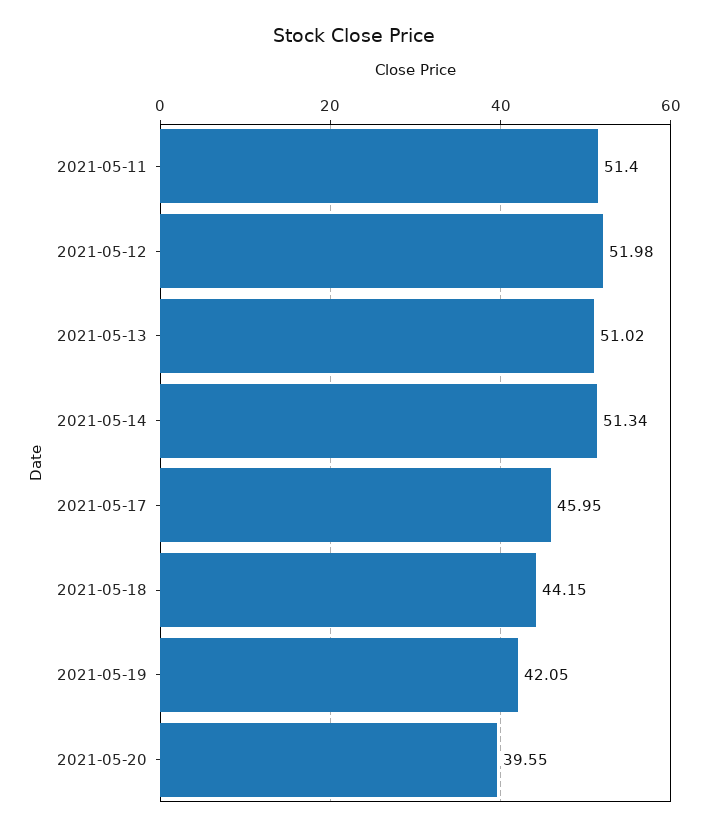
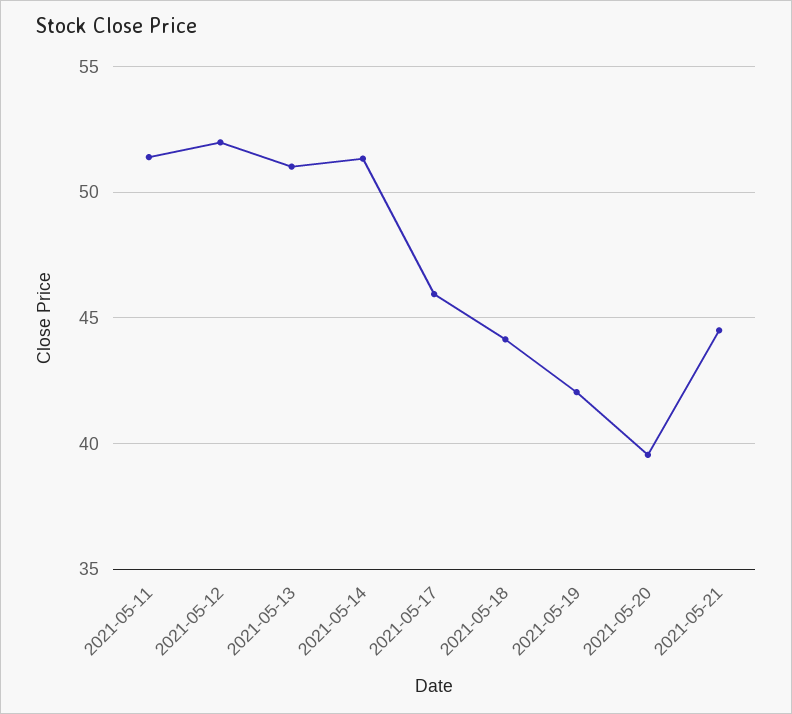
2021-05-21: none -> 44.5

